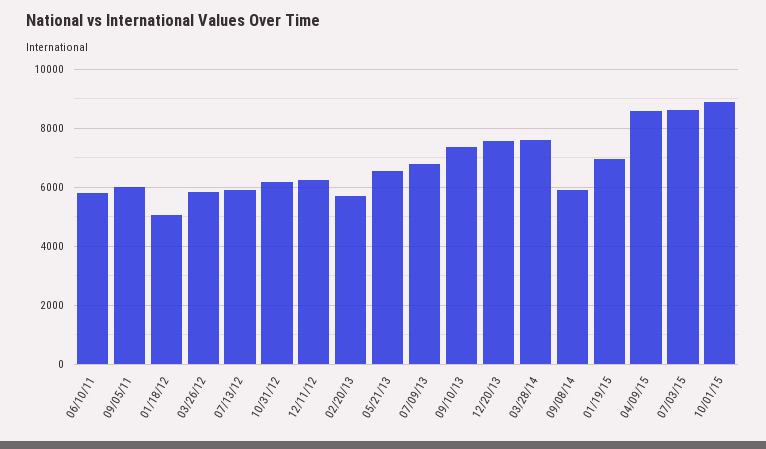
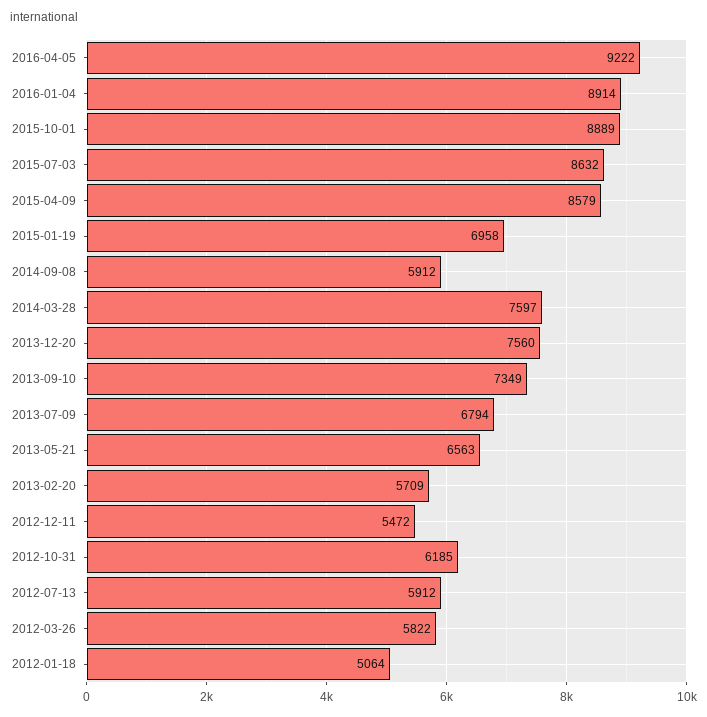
06/10/11: 5750 -> none
09/05/11: 6000 -> none
12/11/12: 6250 -> 5472
2016-04-05: none -> 9222
2016-01-04: none -> 8914

